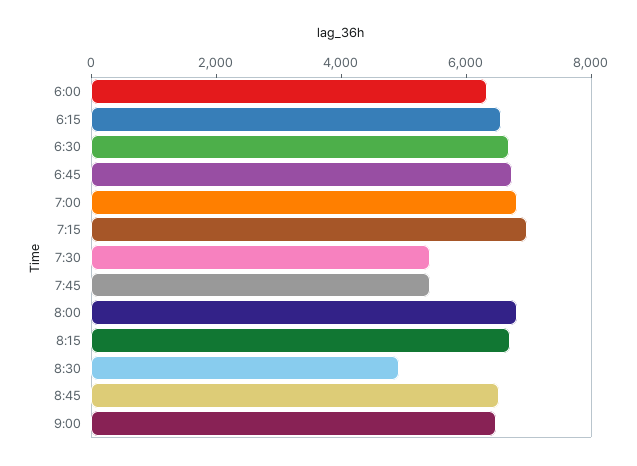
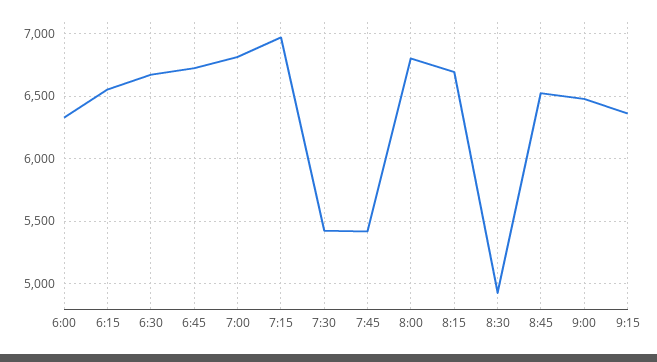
9:15: none -> 6350

